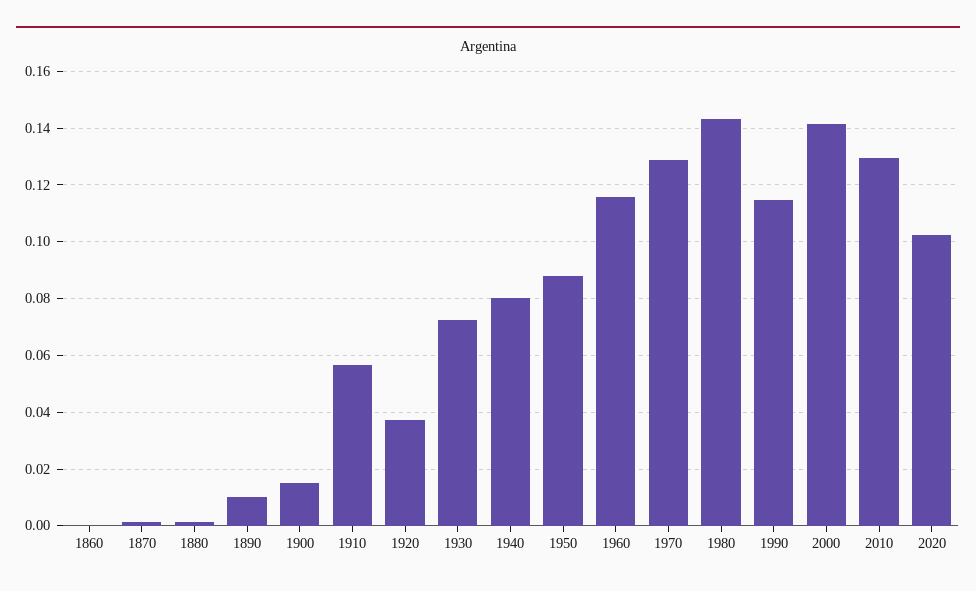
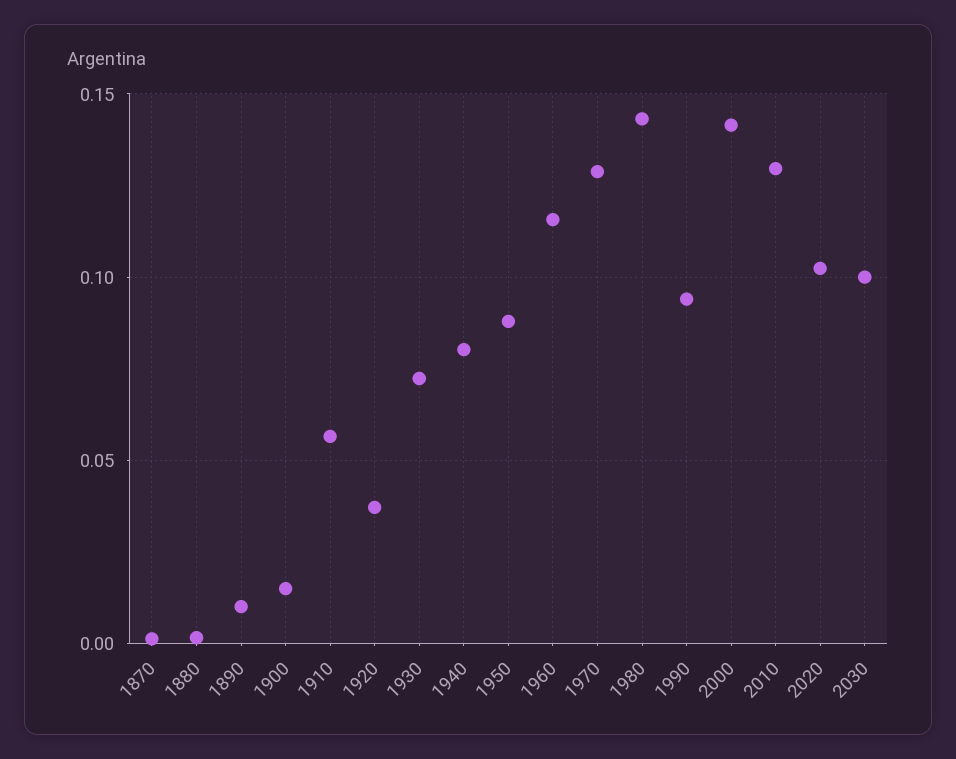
1860: 0 -> none
1990: 0.115 -> 0.095
2030: none -> 0.1

